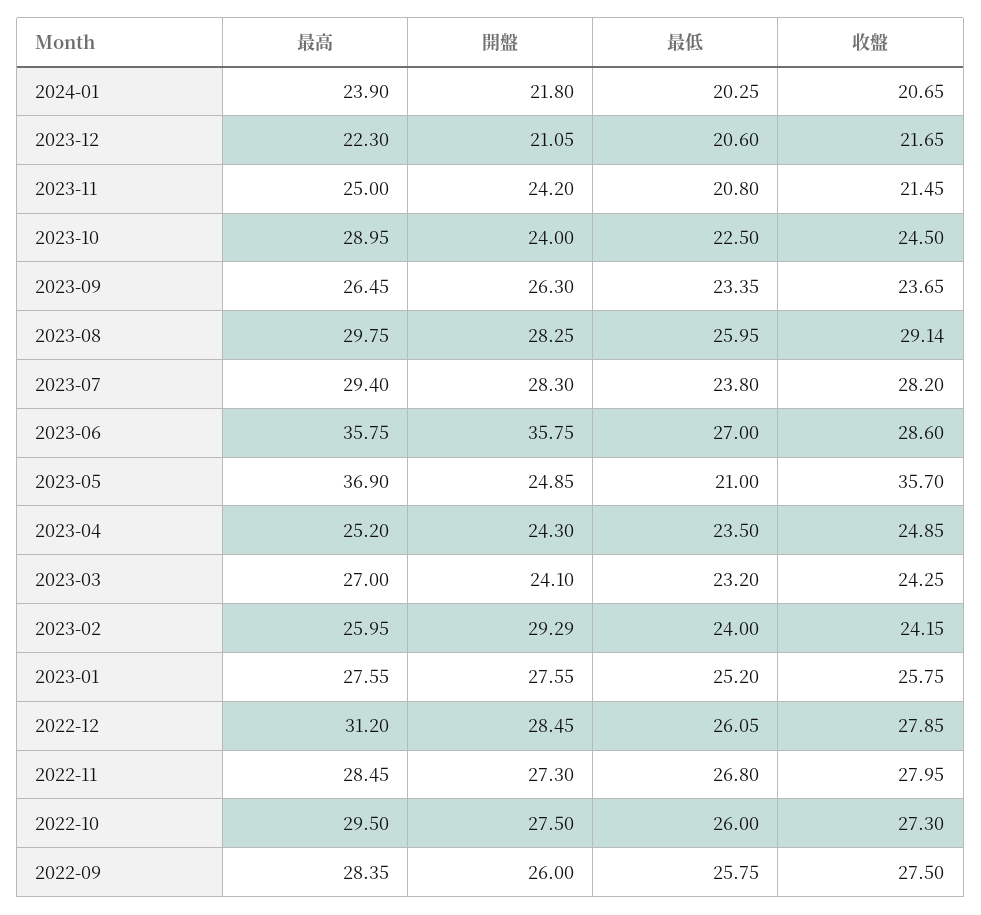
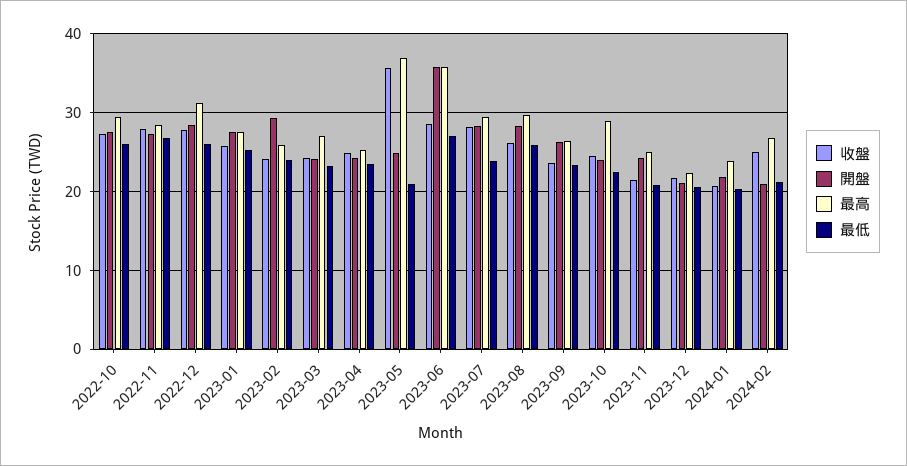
收盤, 2023-08: 29.14 -> 26
最高, 2022-09: 28.35 -> none
開盤, 2022-09: 26 -> none
最低, 2022-09: 25.75 -> none
收盤, 2022-09: 27.5 -> none
收盤, 2024-02: none -> 25
開盤, 2024-02: none -> 21
最高, 2024-02: none -> 27
最低, 2024-02: none -> 21

